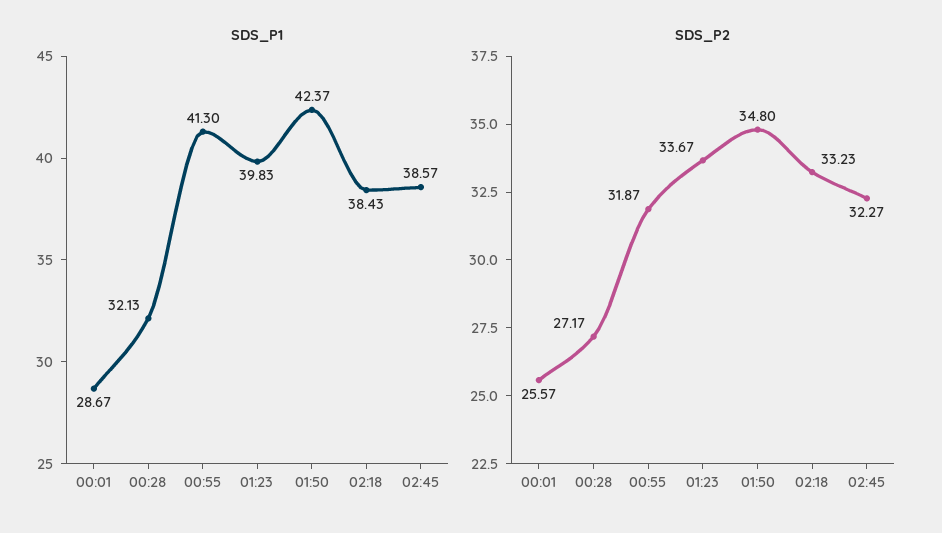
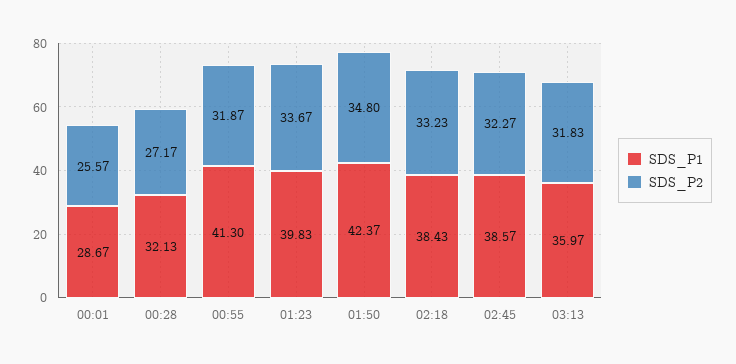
SDS_P1, 03:13: none -> 35.97
SDS_P2, 03:13: none -> 31.83

